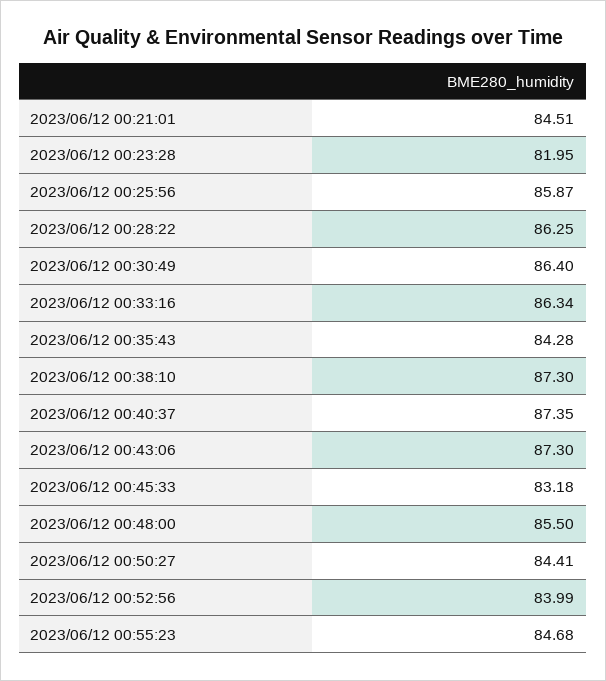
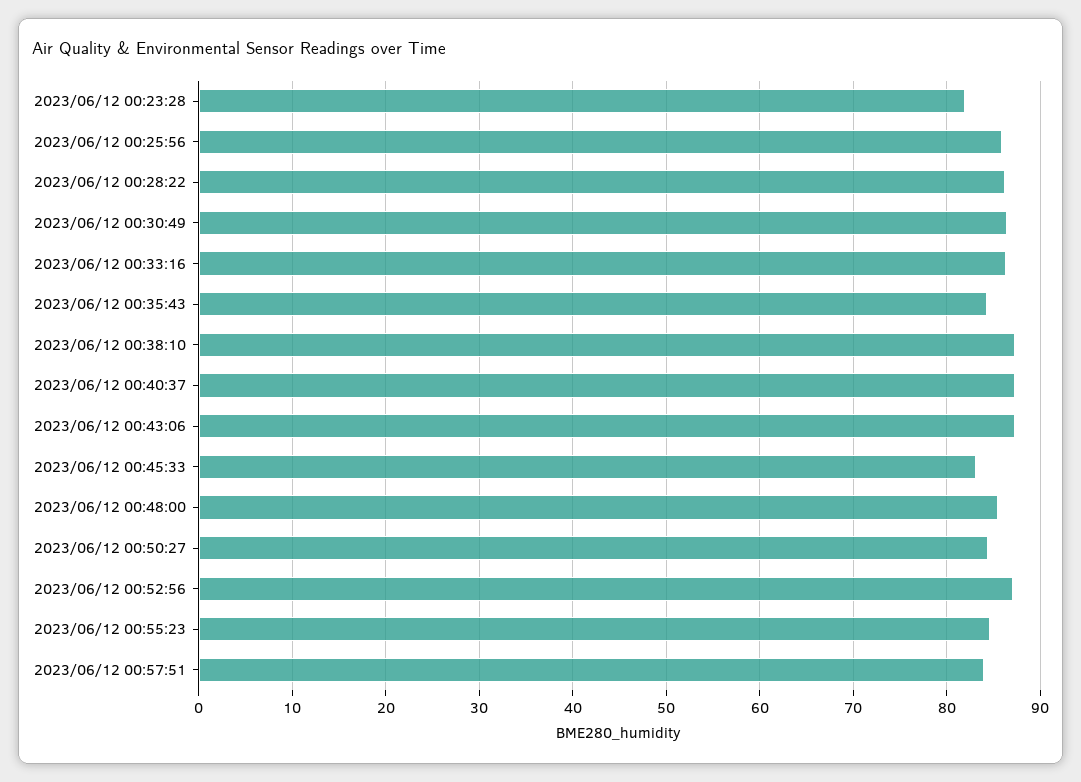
2023/06/12 00:21:01: 84.51 -> none
2023/06/12 00:52:56: 83.99 -> 87
2023/06/12 00:57:51: none -> 84

